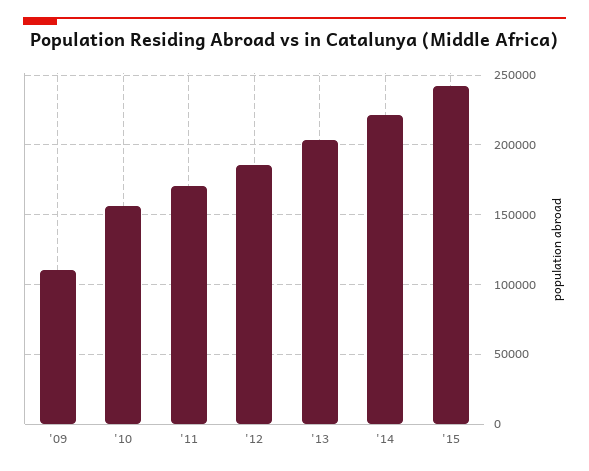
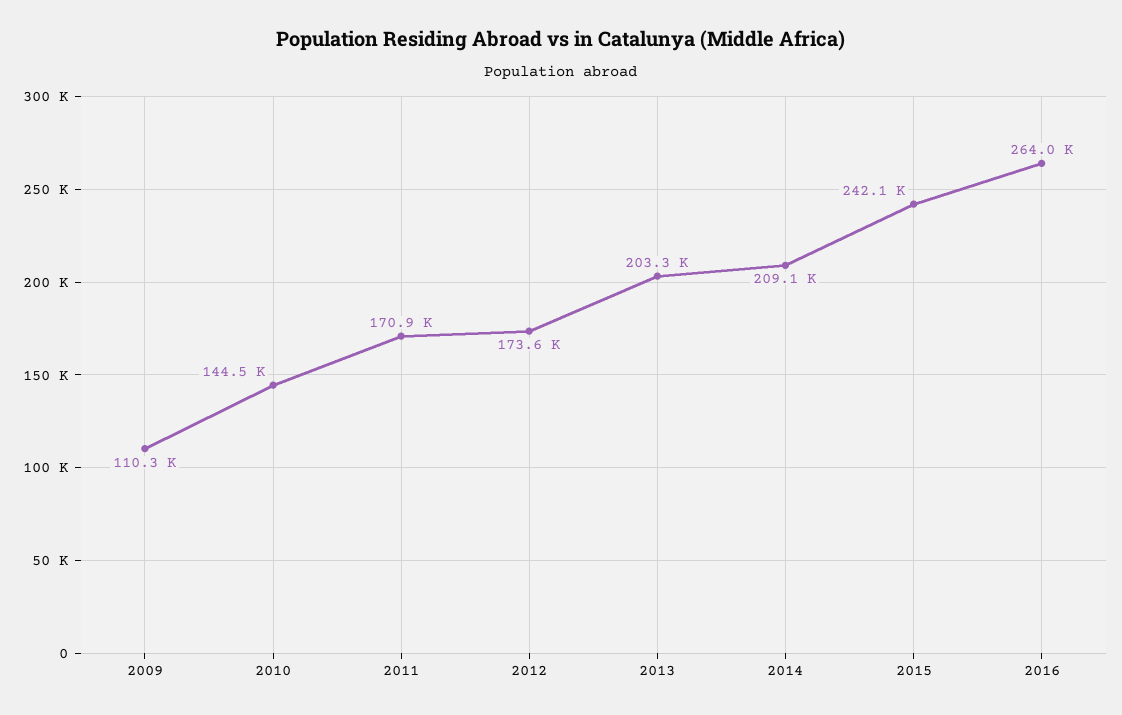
'10: 155000 -> 144500
'12: 185000 -> 173600
'14: 220000 -> 209100
2016: none -> 264000

